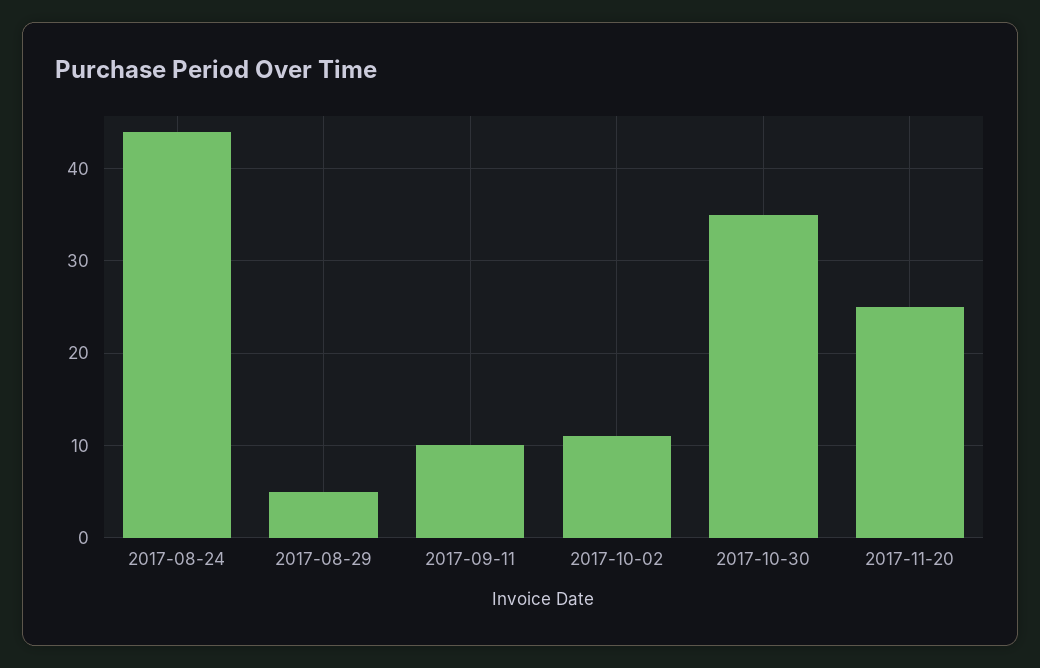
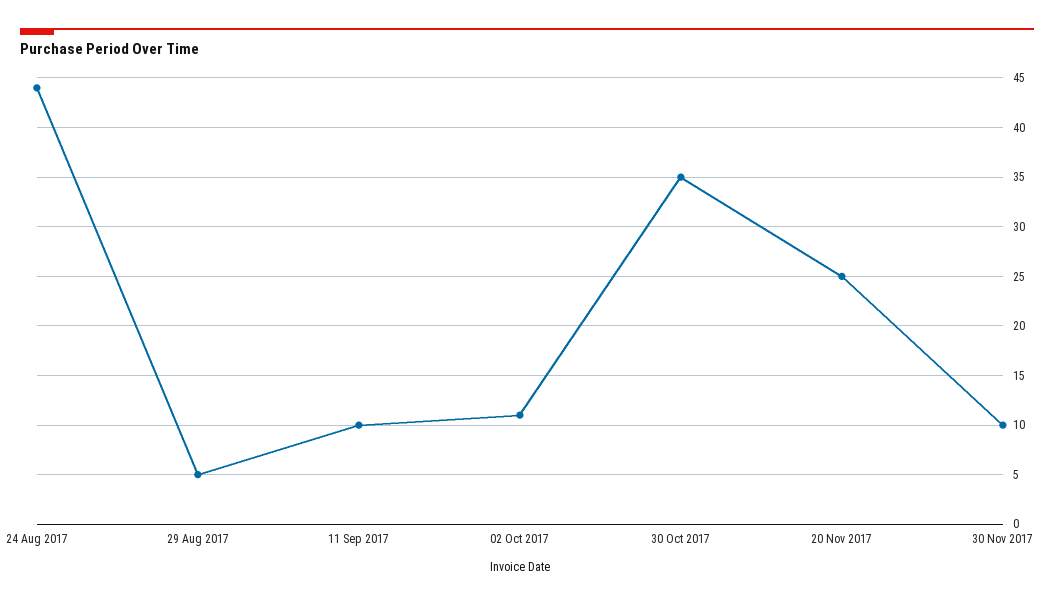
30 Nov 2017: none -> 10

